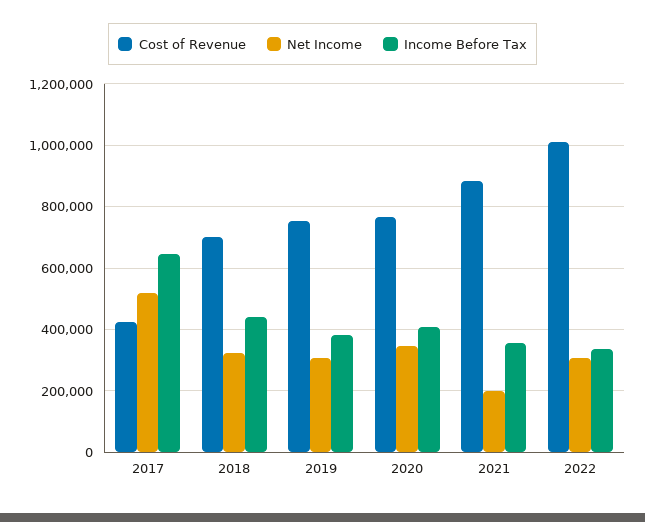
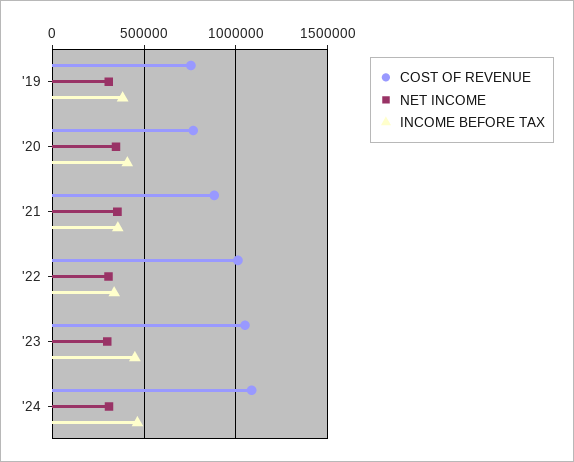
Cost of Revenue, 2017: 420000 -> none
Net Income, 2017: 520000 -> none
Income Before Tax, 2017: 640000 -> none
Cost of Revenue, 2018: 700000 -> none
Net Income, 2018: 320000 -> none
Income Before Tax, 2018: 440000 -> none
Net Income, 2021: 200000 -> 350000
Cost of Revenue, '23: none -> 1050000
Net Income, '23: none -> 300000
Income Before Tax, '23: none -> 450000
Cost of Revenue, '24: none -> 1100000
Net Income, '24: none -> 300000
Income Before Tax, '24: none -> 450000

